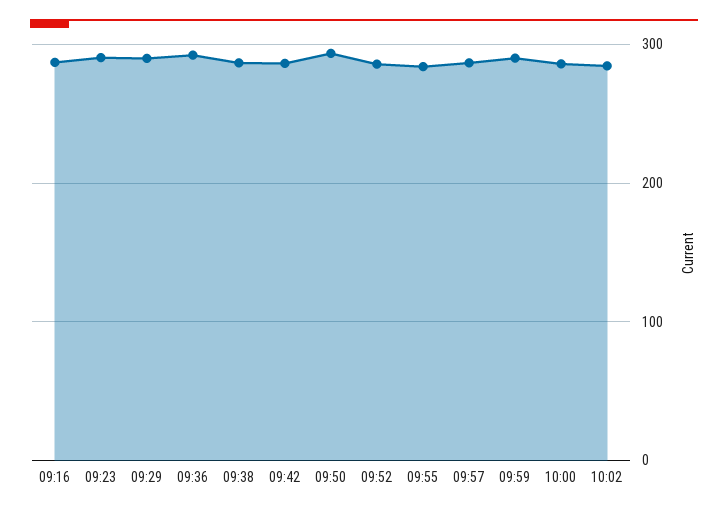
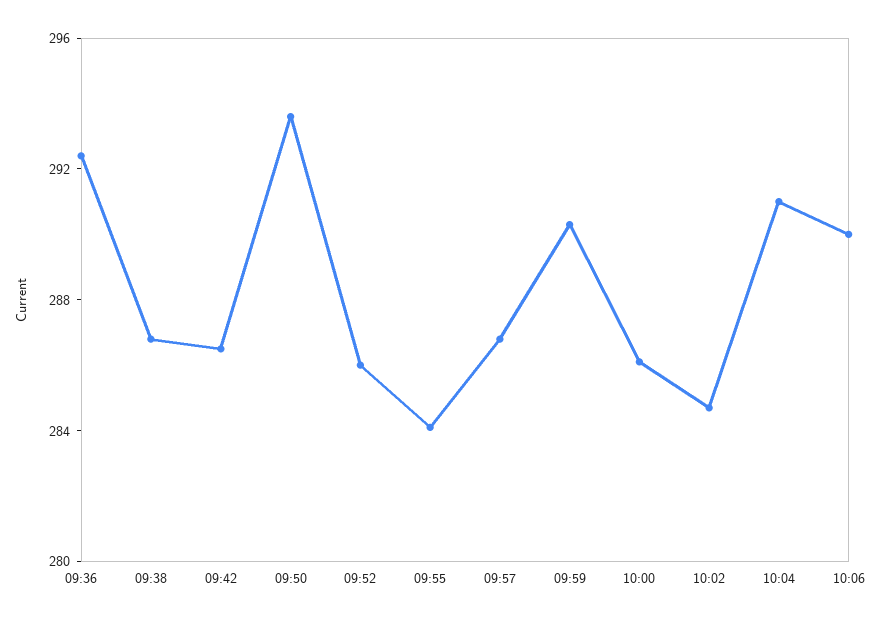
09:16: 290 -> none
09:23: 290 -> none
09:29: 290 -> none
10:04: none -> 291
10:06: none -> 290

